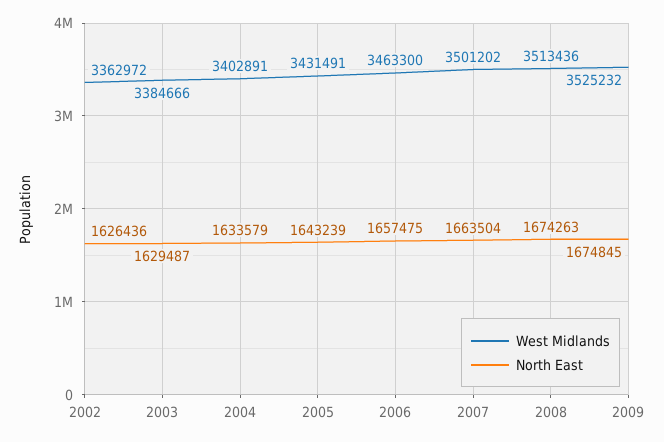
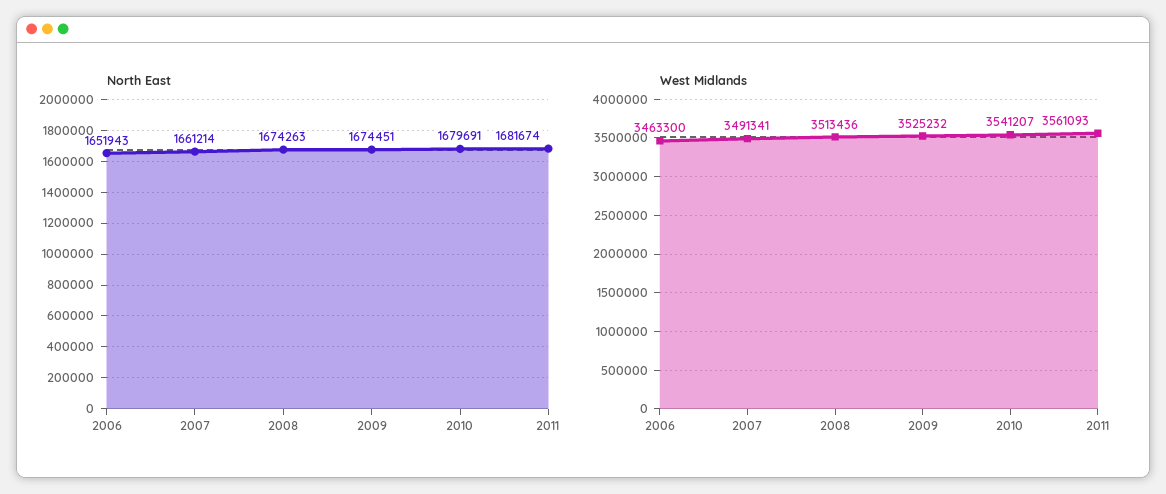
West Midlands, 2002: 3362972 -> none
North East, 2002: 1626436 -> none
West Midlands, 2003: 3384666 -> none
North East, 2003: 1629487 -> none
West Midlands, 2004: 3402891 -> none
North East, 2004: 1633579 -> none
West Midlands, 2005: 3431491 -> none
North East, 2005: 1643239 -> none
North East, 2006: 1657475 -> 1651943
West Midlands, 2007: 3501202 -> 3491341
North East, 2007: 1663504 -> 1661214
North East, 2009: 1674845 -> 1674451
North East, 2010: none -> 1679691
North East, 2011: none -> 1681674
West Midlands, 2010: none -> 3541207
West Midlands, 2011: none -> 3561093

